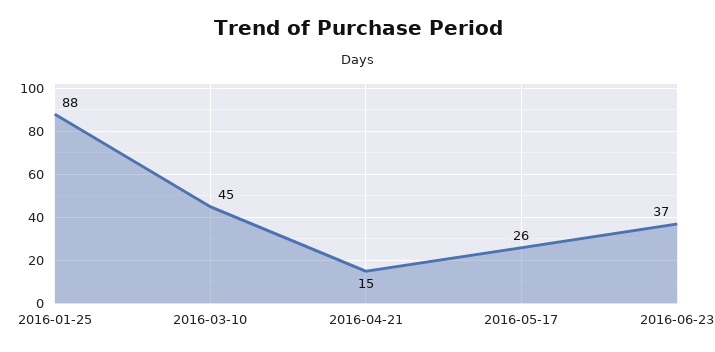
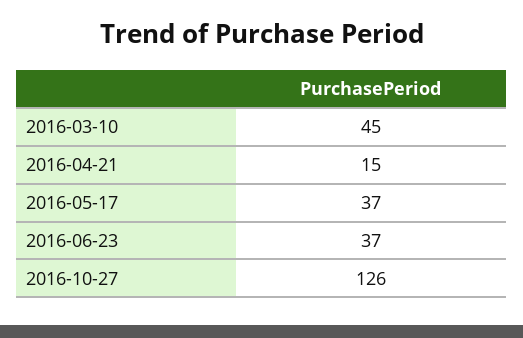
2016-01-25: 88 -> none
2016-05-17: 26 -> 37
2016-10-27: none -> 126

